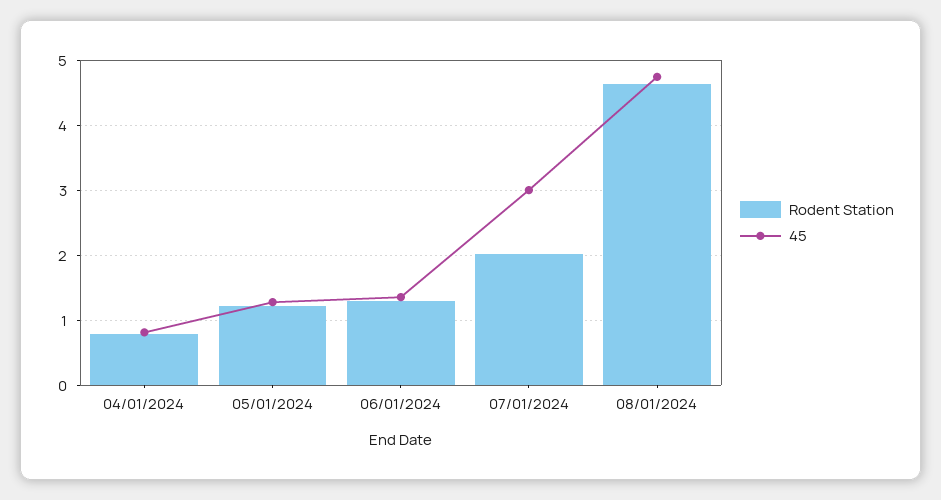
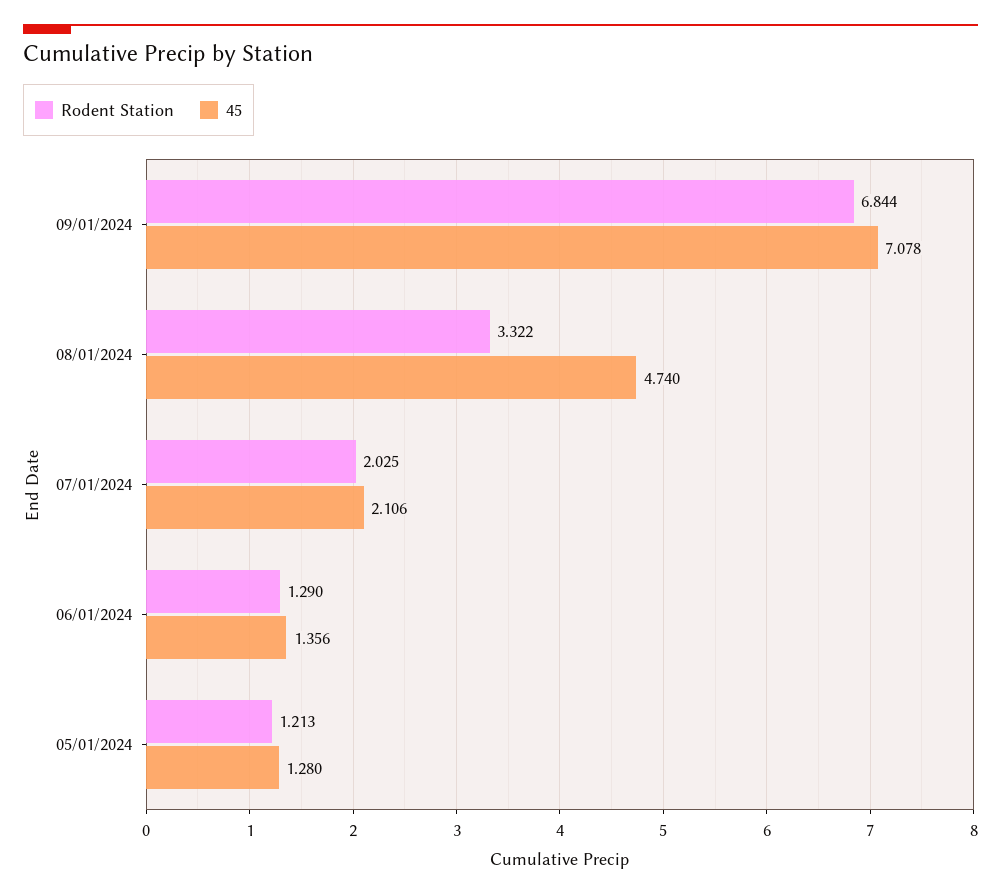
Rodent Station, 04/01/2024: 0.8 -> none
45, 04/01/2024: 0.8 -> none
45, 07/01/2024: 3 -> 2.106
Rodent Station, 08/01/2024: 4.6 -> 3.322
Rodent Station, 09/01/2024: none -> 6.844
45, 09/01/2024: none -> 7.078

